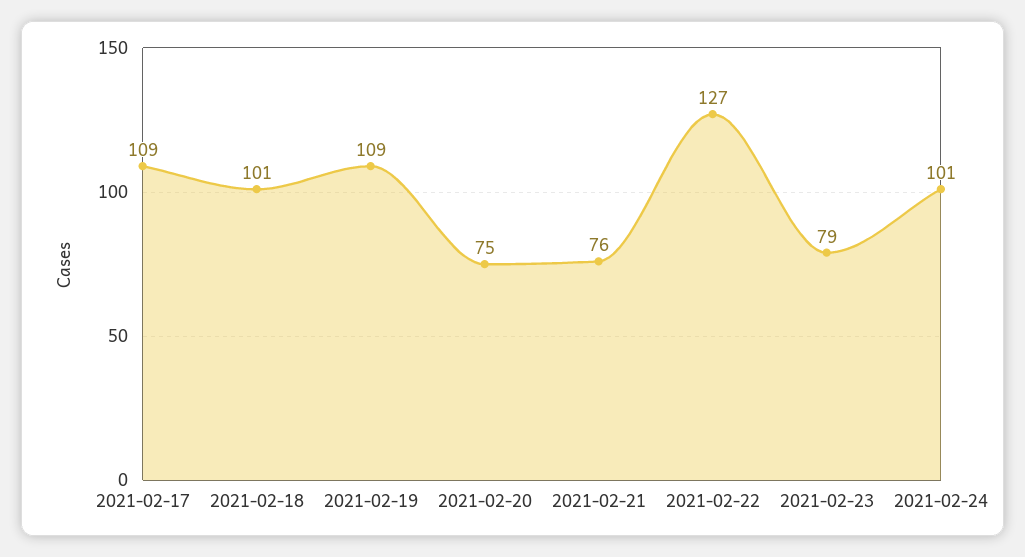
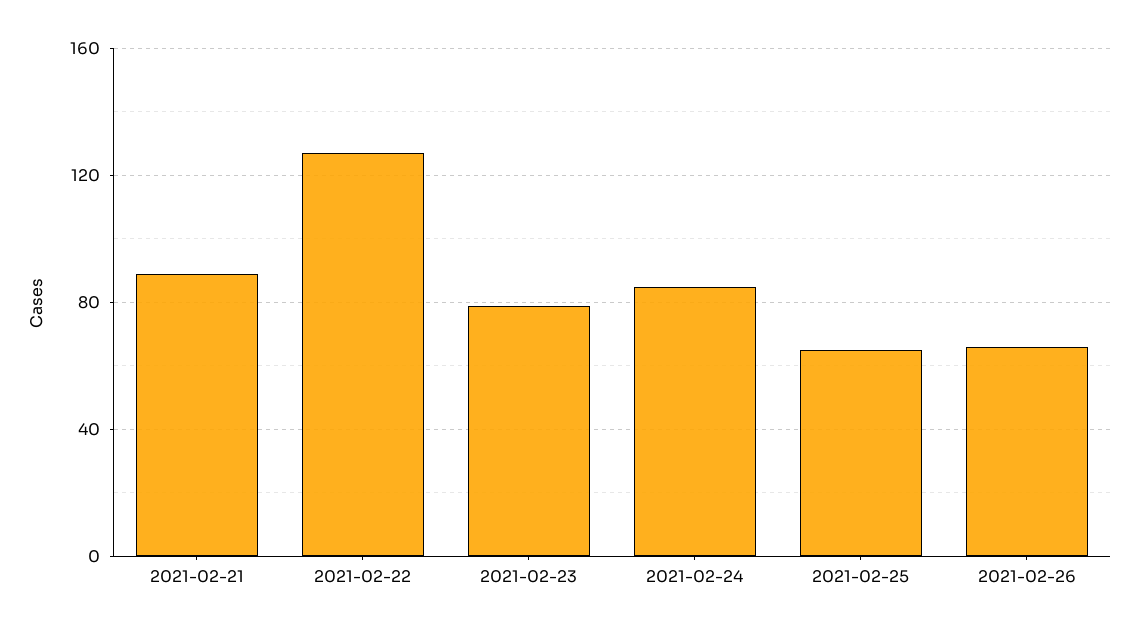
2021-02-17: 109 -> none
2021-02-18: 101 -> none
2021-02-19: 109 -> none
2021-02-20: 75 -> none
2021-02-21: 76 -> 90
2021-02-24: 101 -> 85
2021-02-25: none -> 65
2021-02-26: none -> 65

